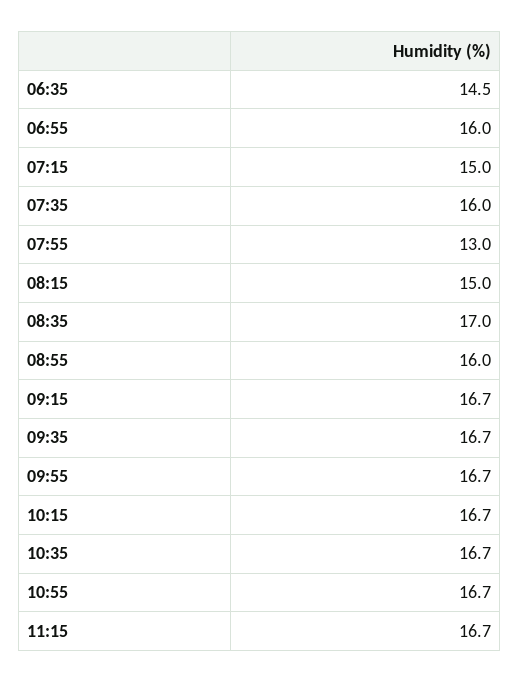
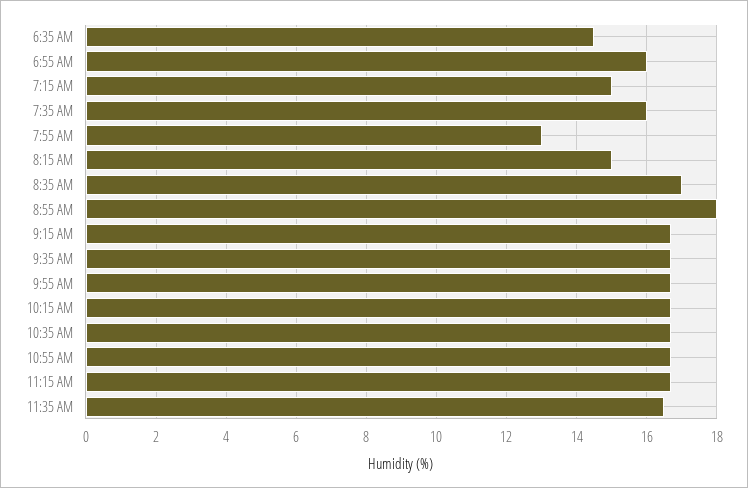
08:55: 16 -> 18
11:35 AM: none -> 16.5

